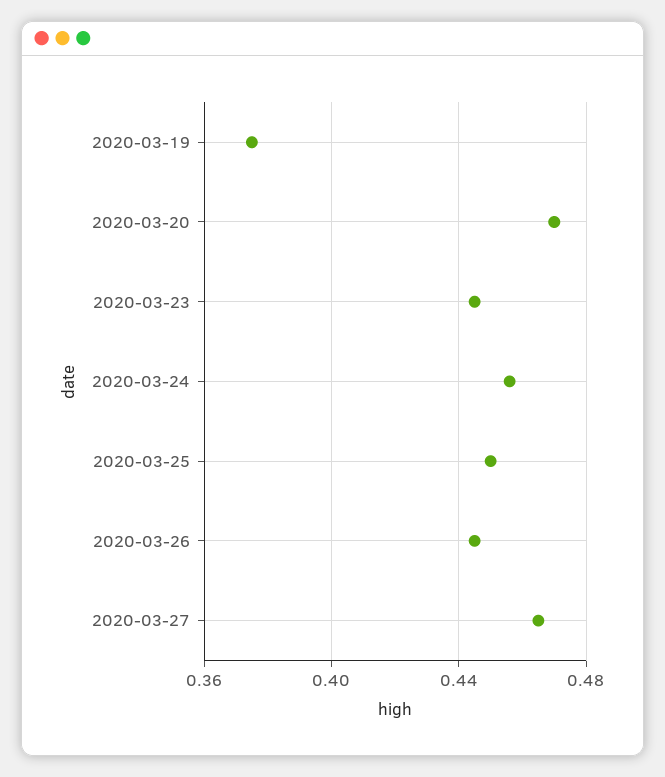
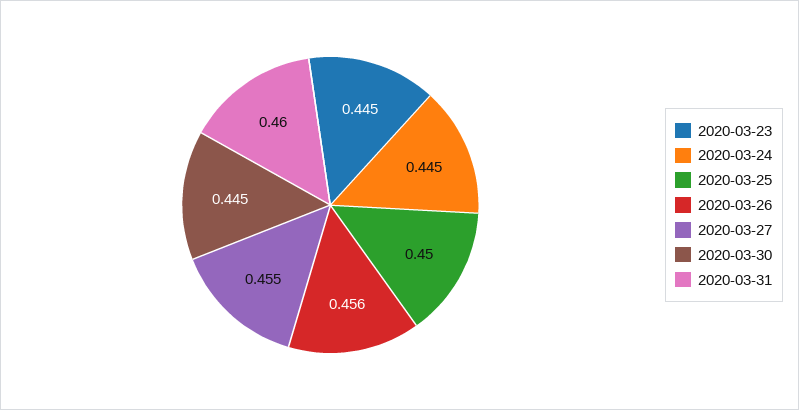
2020-03-19: 0.375 -> none
2020-03-20: 0.47 -> none
2020-03-24: 0.455 -> 0.445
2020-03-26: 0.445 -> 0.456
2020-03-27: 0.465 -> 0.455
2020-03-30: none -> 0.445
2020-03-31: none -> 0.46

